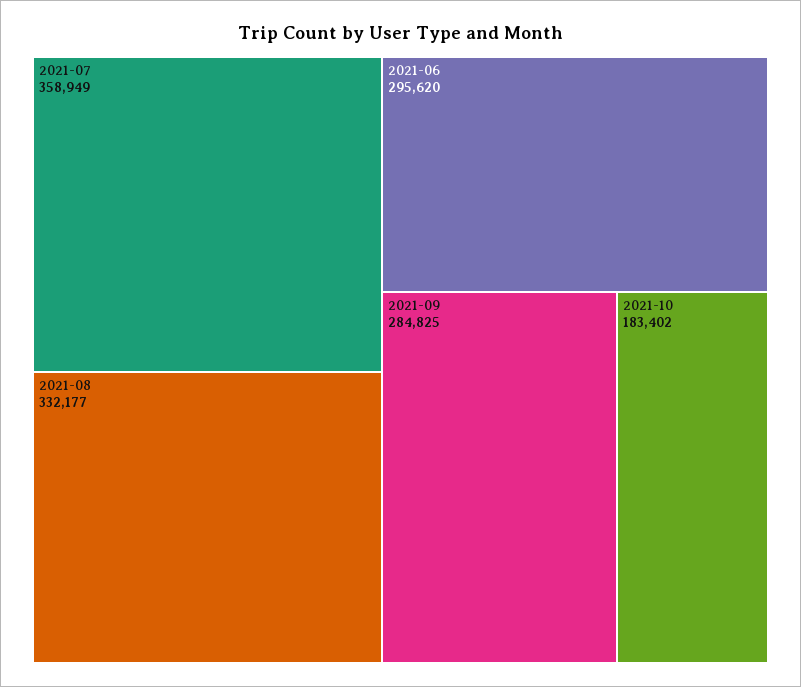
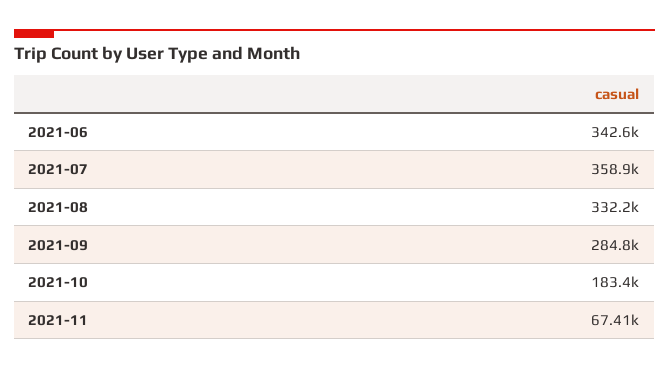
2021-06: 295620 -> 342600
2021-11: none -> 67410

